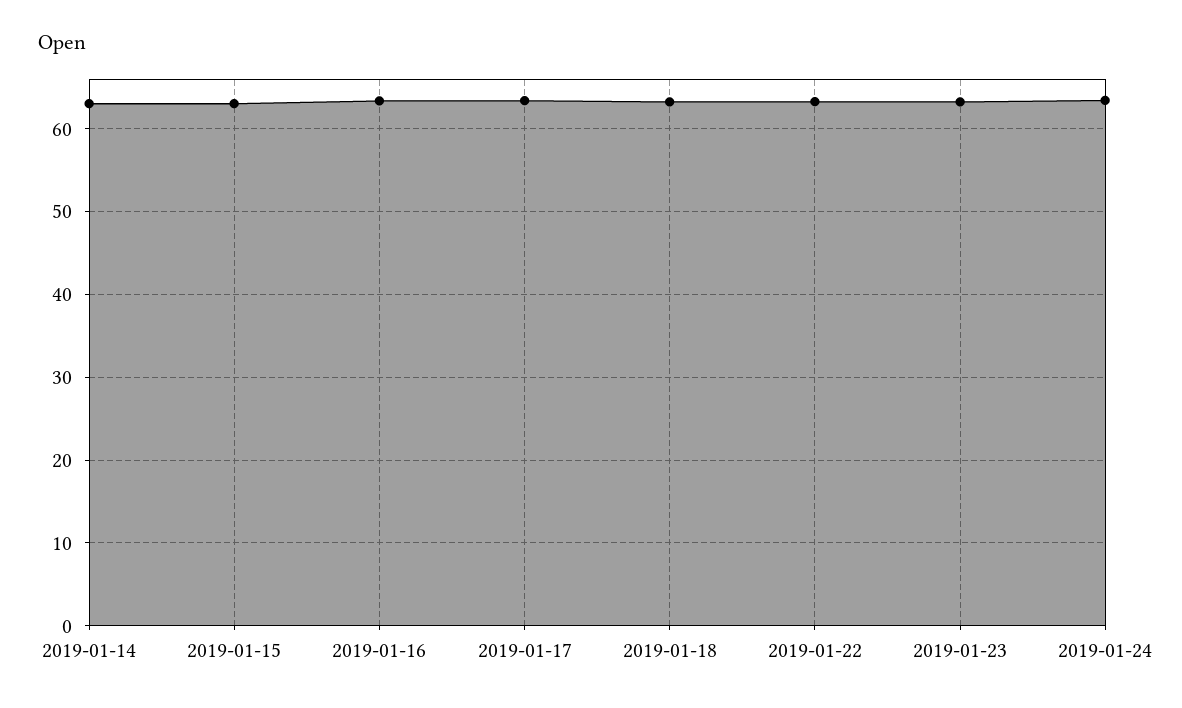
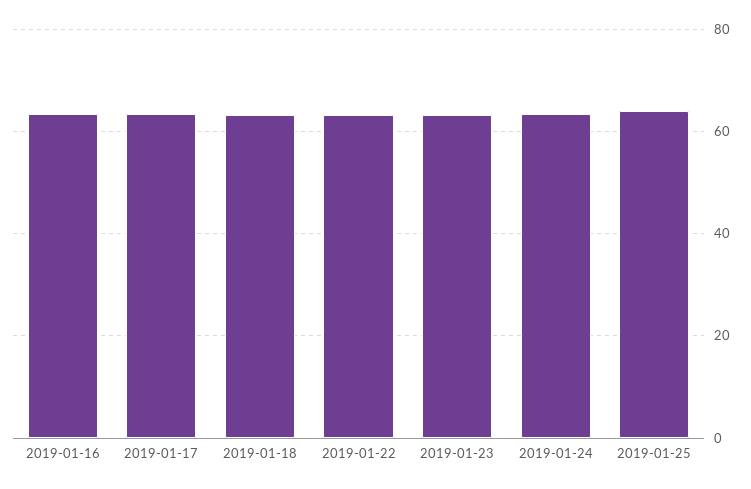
2019-01-14: 63 -> none
2019-01-15: 63 -> none
2019-01-25: none -> 64

